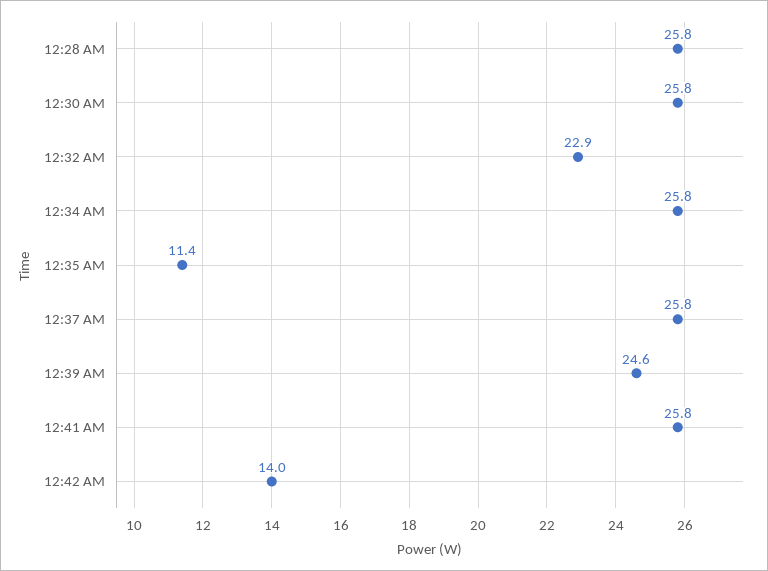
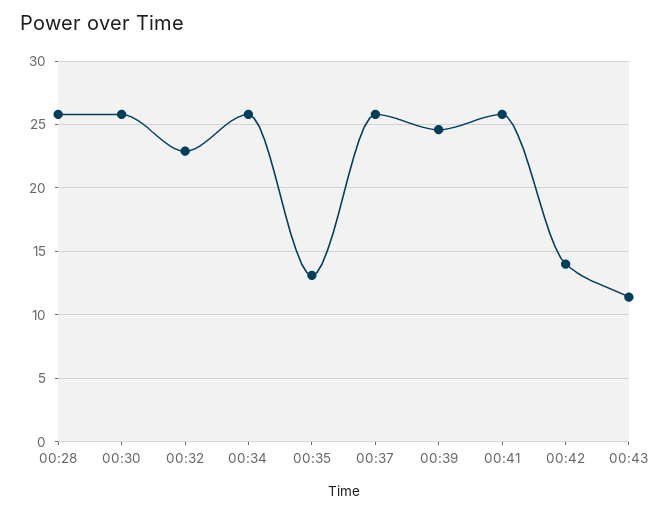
12:35 AM: 11.4 -> 13
00:43: none -> 11.5

